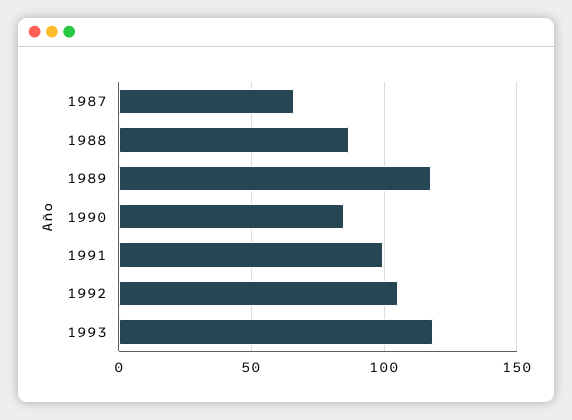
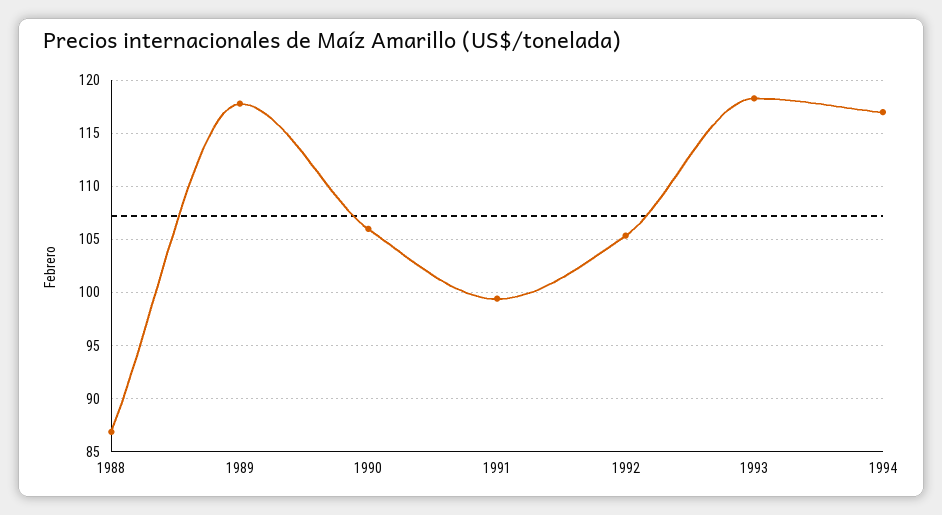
1987: 65 -> none
1990: 85 -> 106
1994: none -> 117

